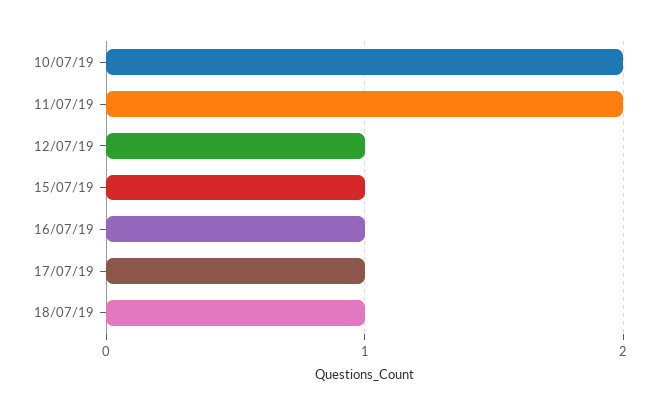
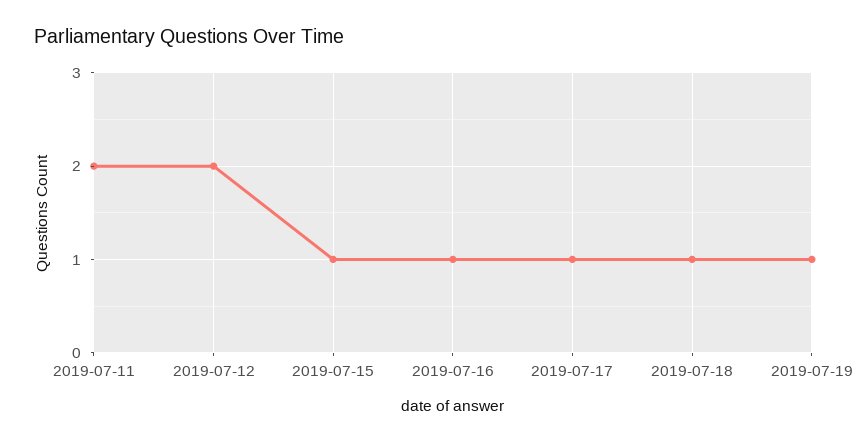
10/07/19: 2 -> none
12/07/19: 1 -> 2
2019-07-19: none -> 1

